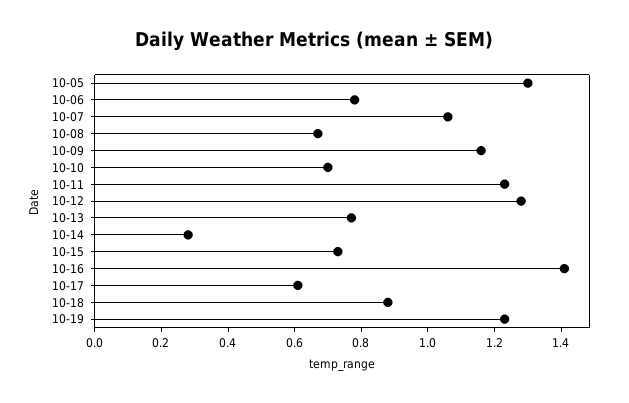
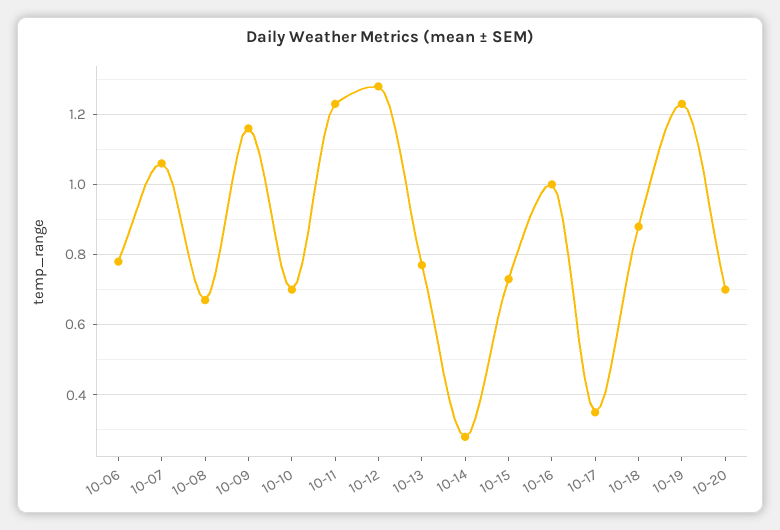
10-05: 1.3 -> none
10-16: 1.4 -> 1
10-17: 0.6 -> 0.35
10-20: none -> 0.7

